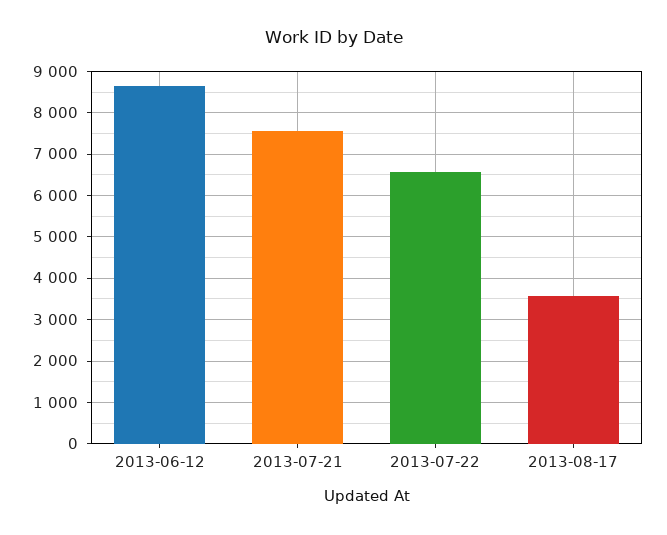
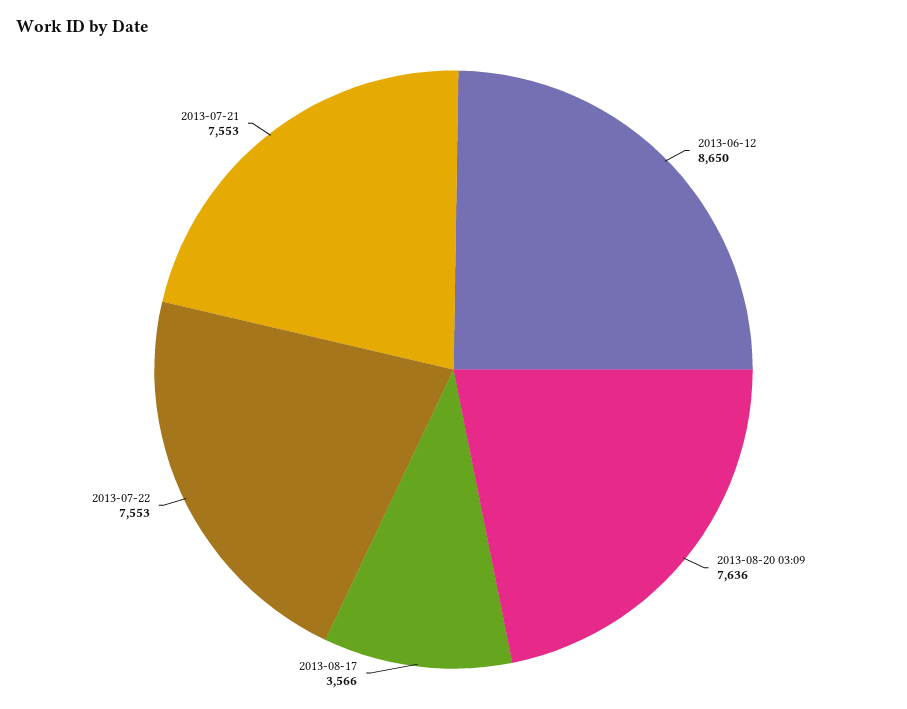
2013-07-22: 6600 -> 7553
2013-08-20 03:09: none -> 7636

